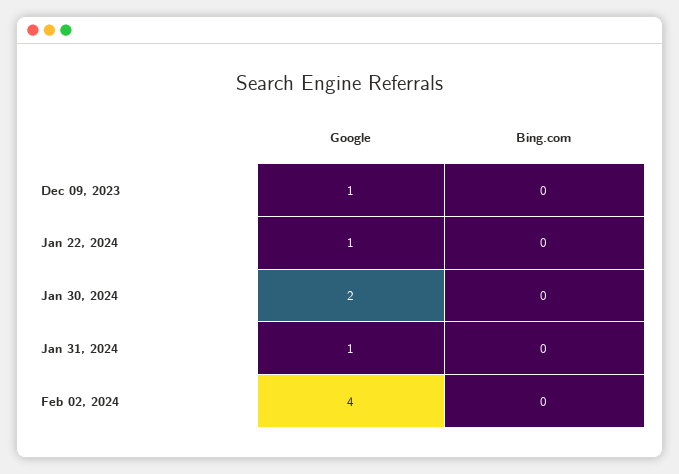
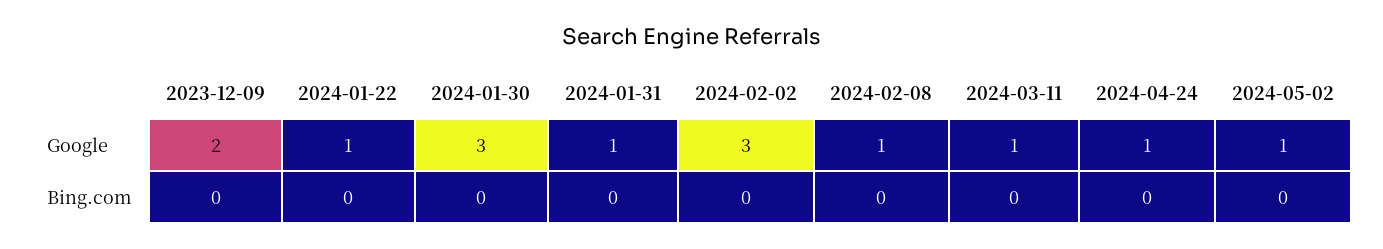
Google, Dec 09, 2023: 1 -> 2
Google, Jan 30, 2024: 2 -> 3
Google, Feb 02, 2024: 4 -> 3
Google, 2024-02-08: none -> 1
Google, 2024-03-11: none -> 1
Google, 2024-04-24: none -> 1
Google, 2024-05-02: none -> 1
Bing.com, 2024-02-08: none -> 0
Bing.com, 2024-03-11: none -> 0
Bing.com, 2024-04-24: none -> 0
Bing.com, 2024-05-02: none -> 0

